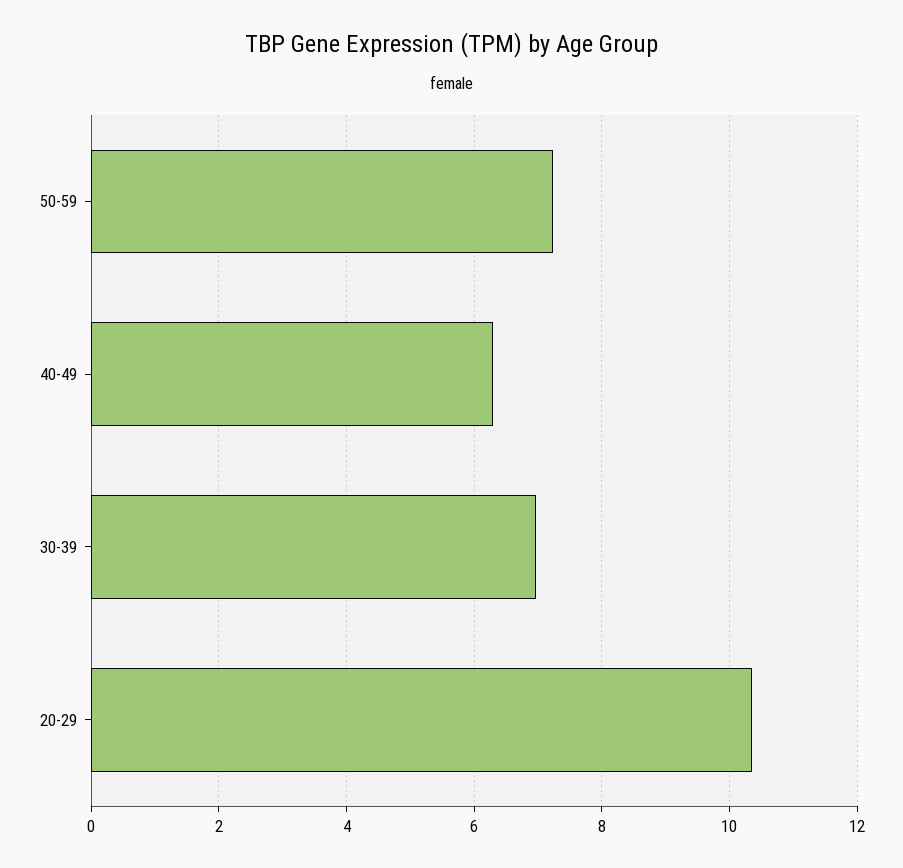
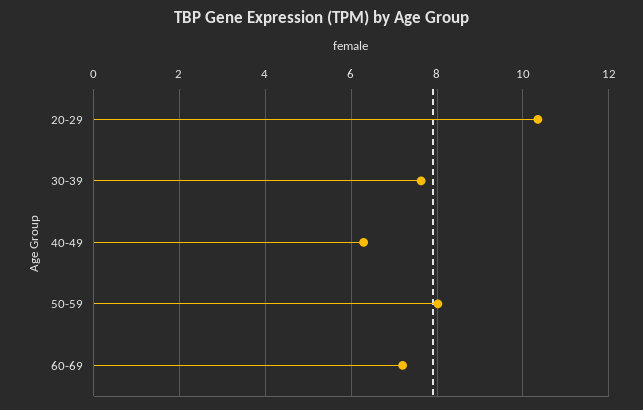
50-59: 7.2 -> 8
30-39: 7 -> 7.6
60-69: none -> 7.2

